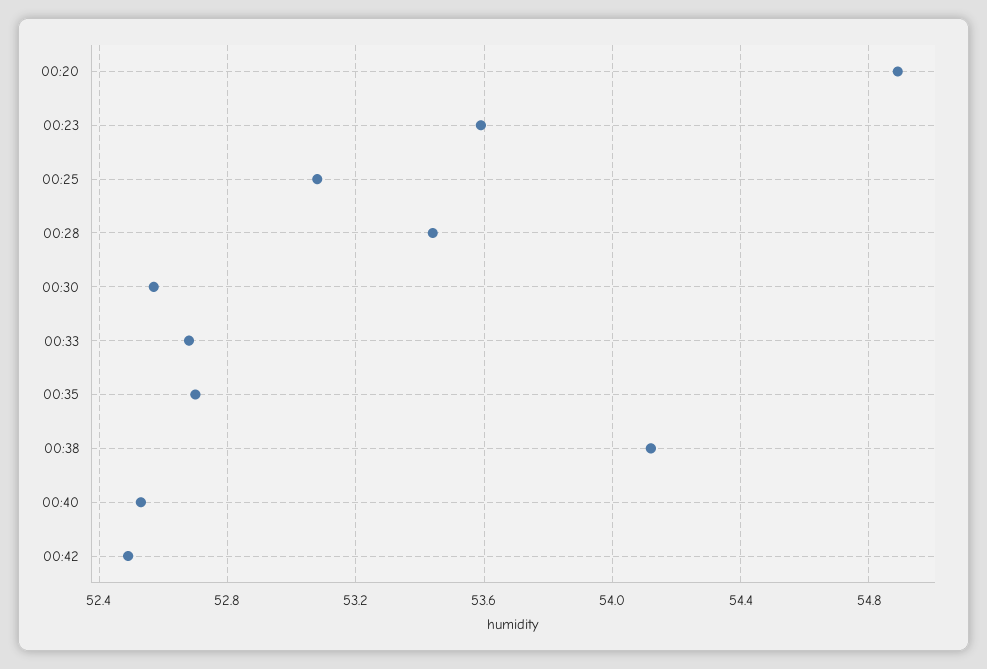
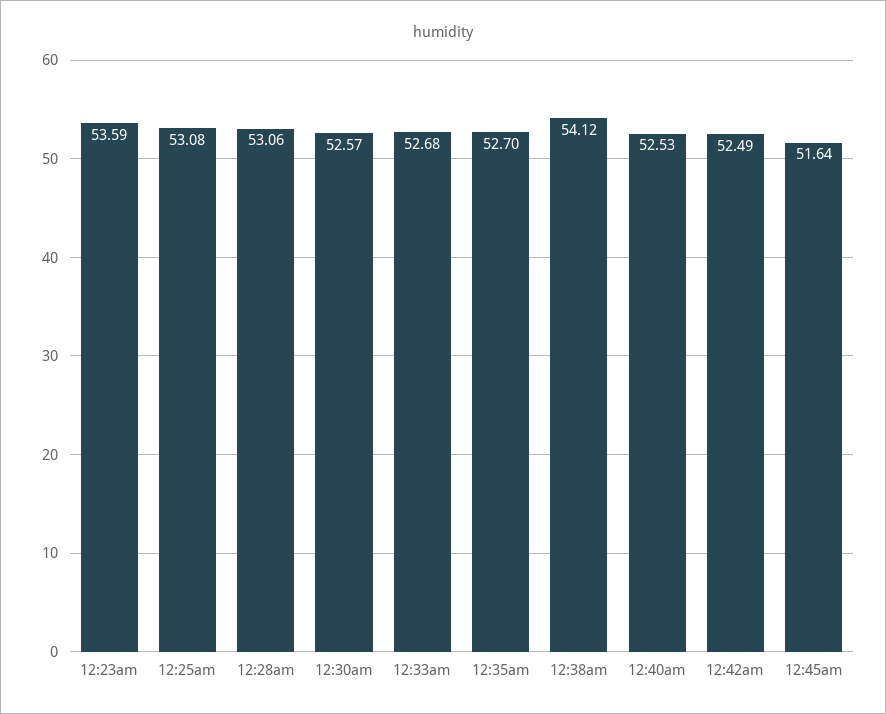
00:20: 54.9 -> none
00:28: 53.45 -> 53.06
12:45am: none -> 51.64

